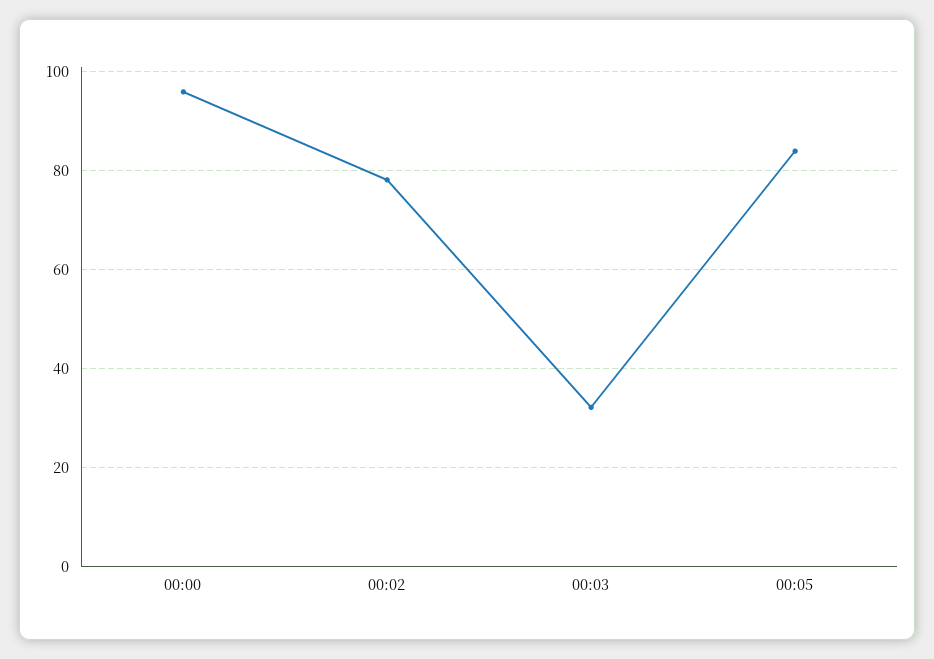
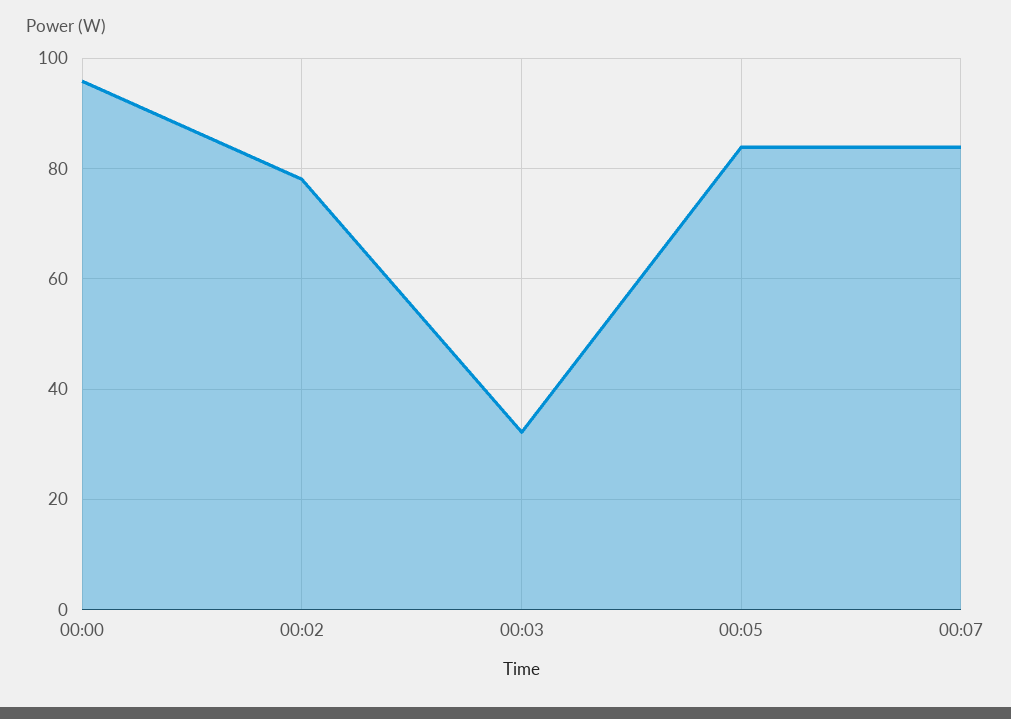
00:07: none -> 84

